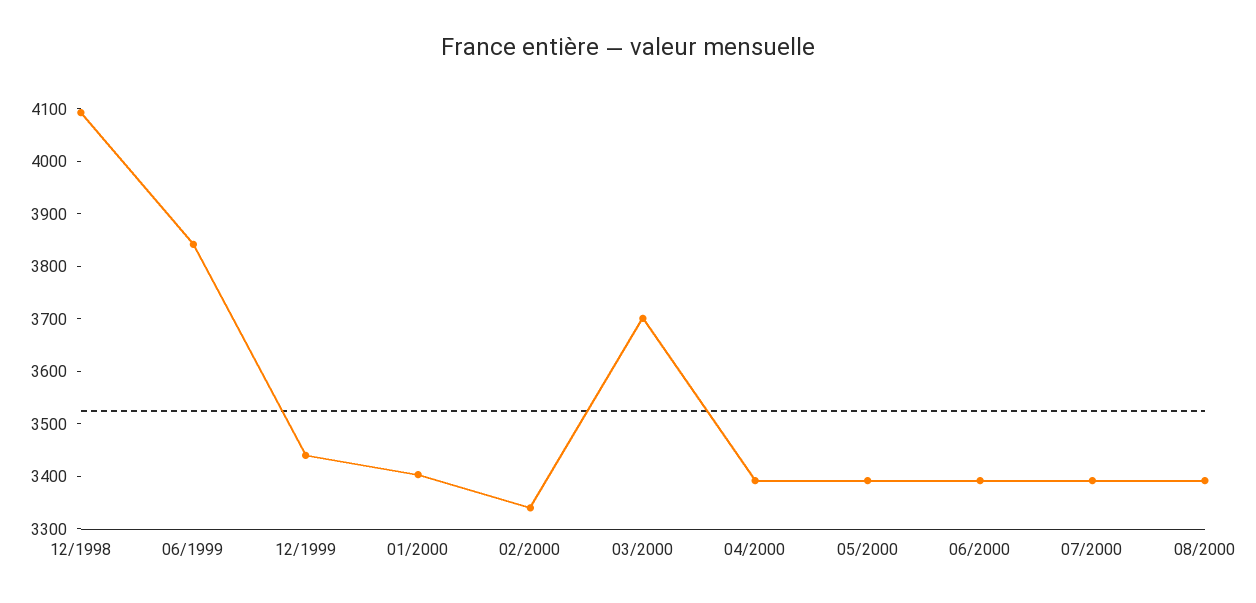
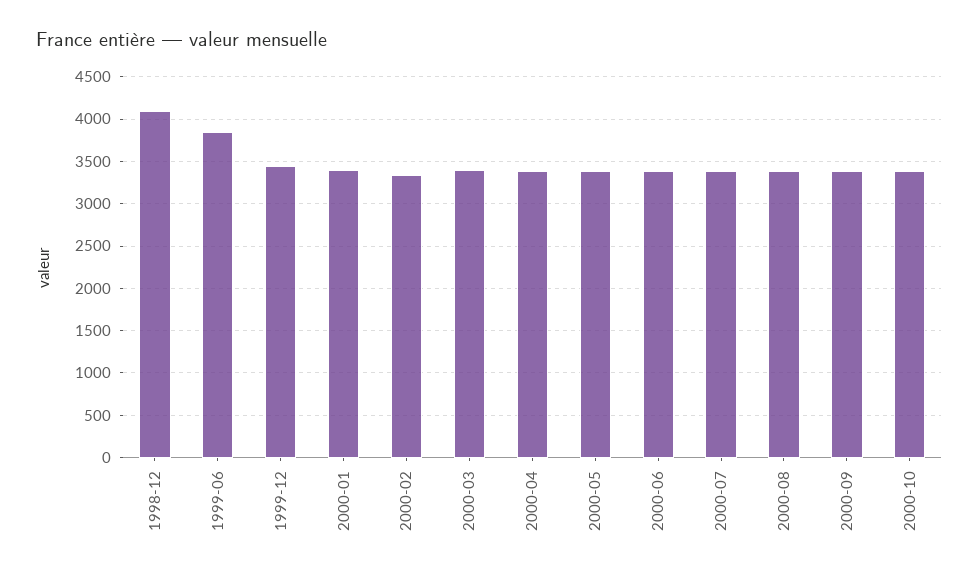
03/2000: 3700 -> 3400
2000-09: none -> 3400
2000-10: none -> 3400

